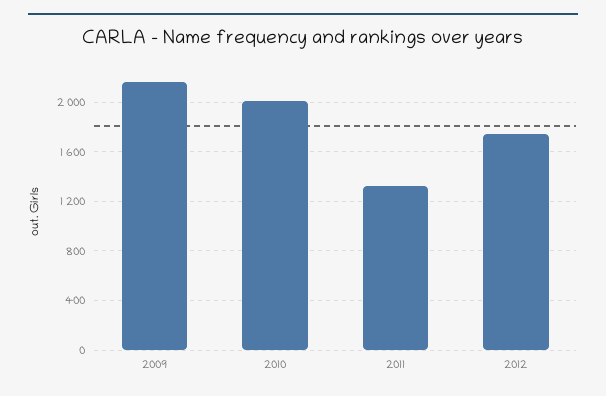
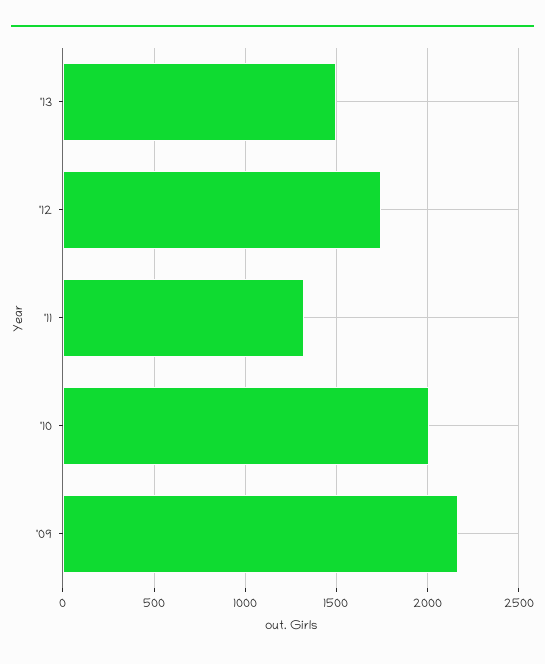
'13: none -> 1500

